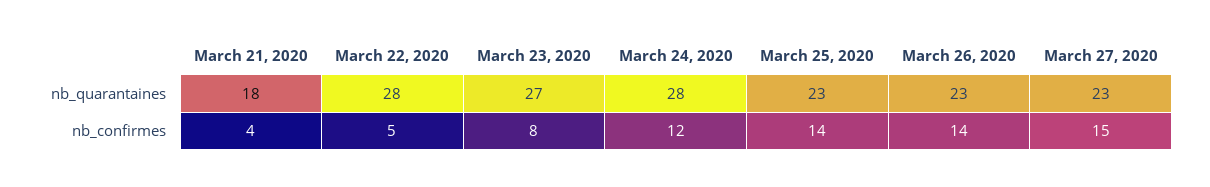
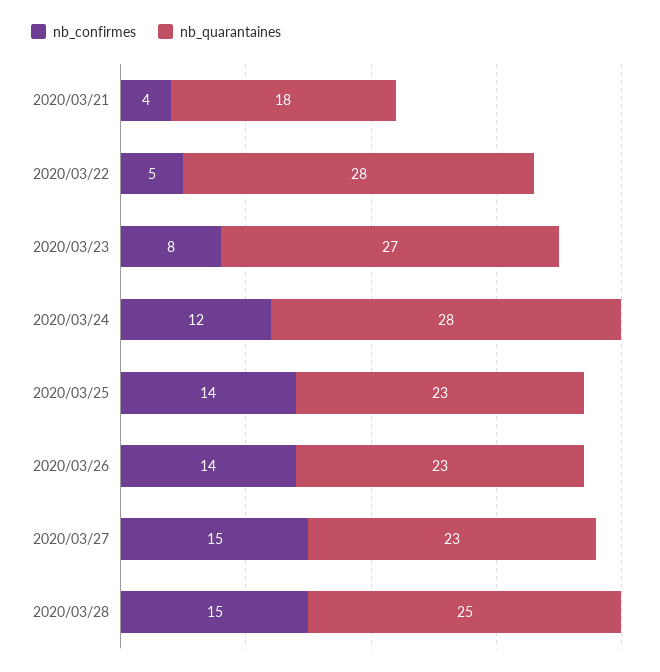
nb_confirmes, 2020/03/28: none -> 15
nb_quarantaines, 2020/03/28: none -> 25

